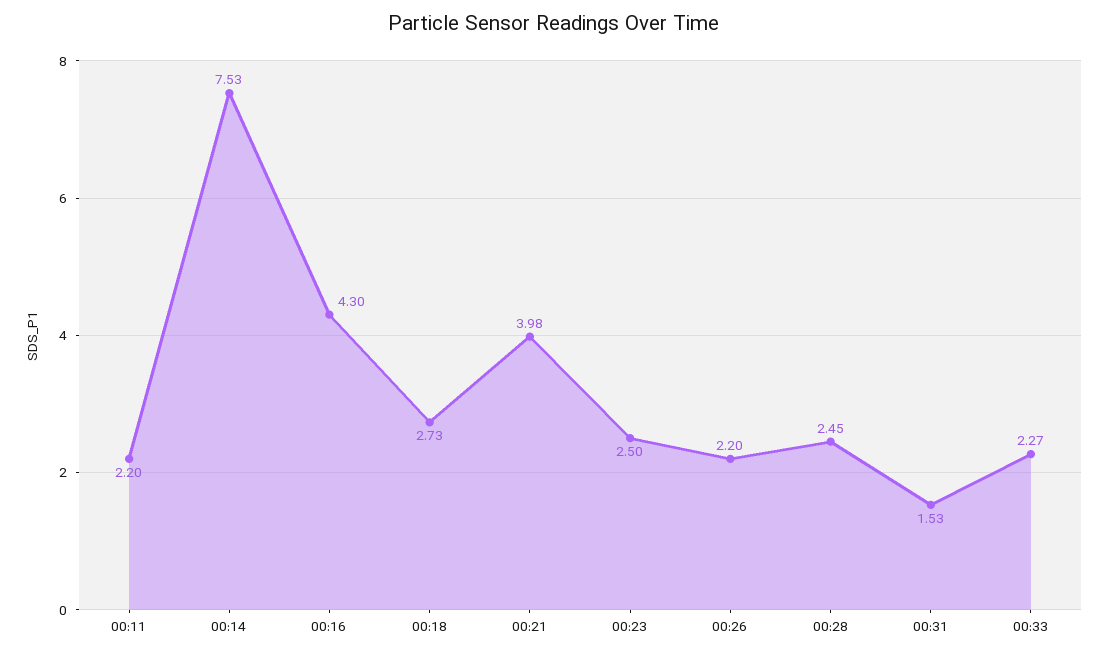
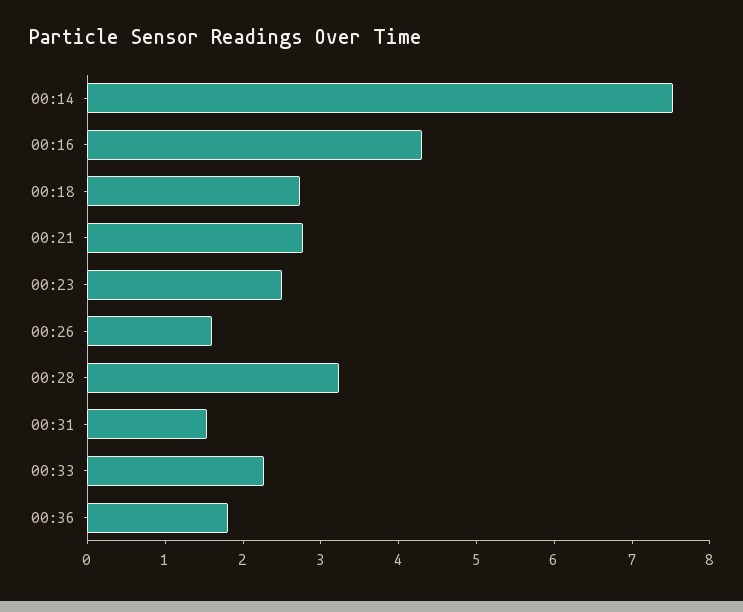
00:11: 2.2 -> none
00:21: 3.98 -> 2.8
00:26: 2.2 -> 1.6
00:28: 2.45 -> 3.2
00:36: none -> 1.8

